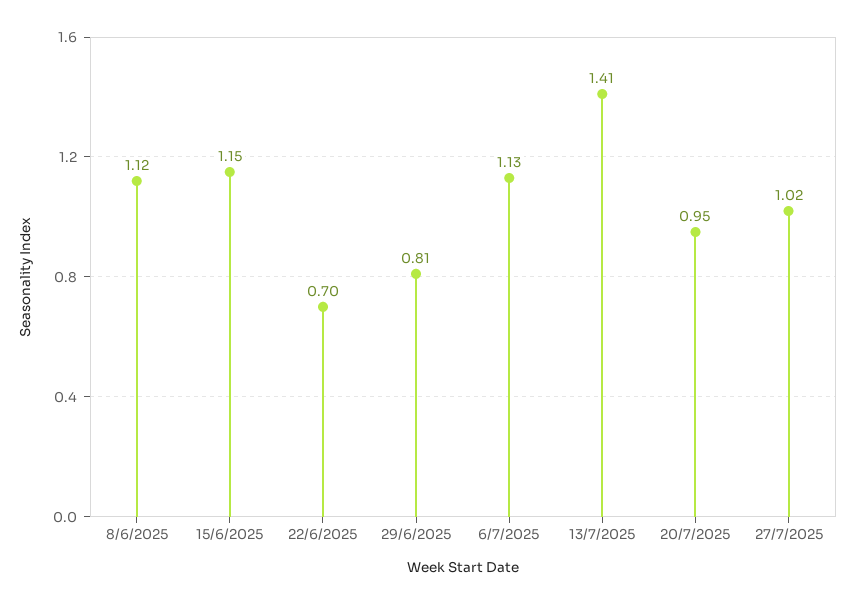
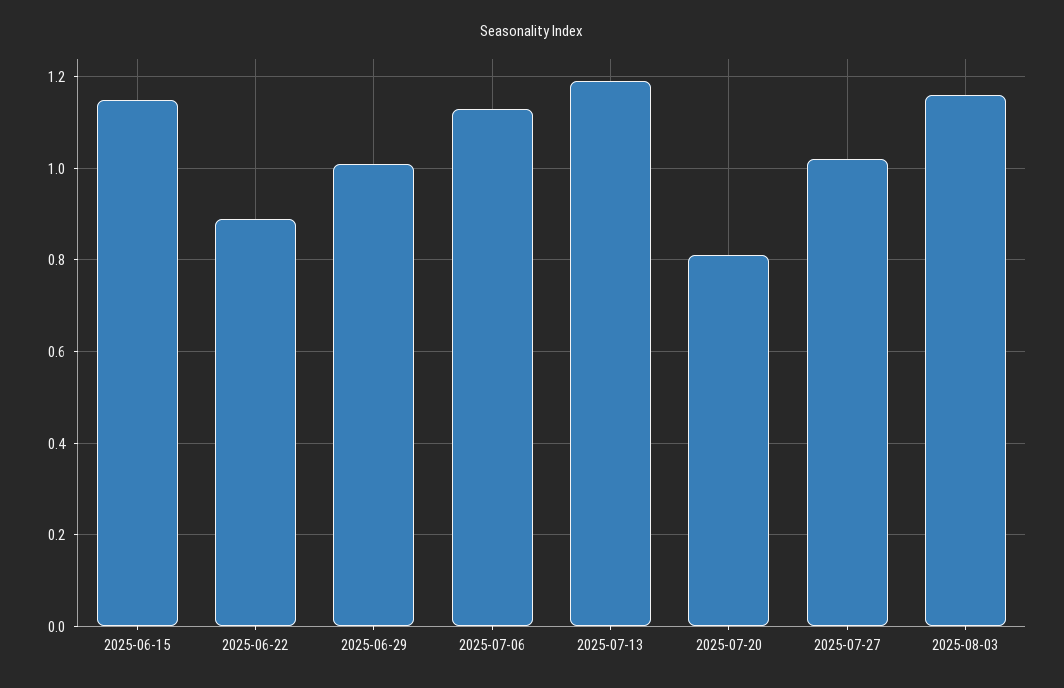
8/6/2025: 1.12 -> none
22/6/2025: 0.7 -> 0.9
29/6/2025: 0.81 -> 1
13/7/2025: 1.41 -> 1.2
20/7/2025: 0.95 -> 0.8
2025-08-03: none -> 1.15

